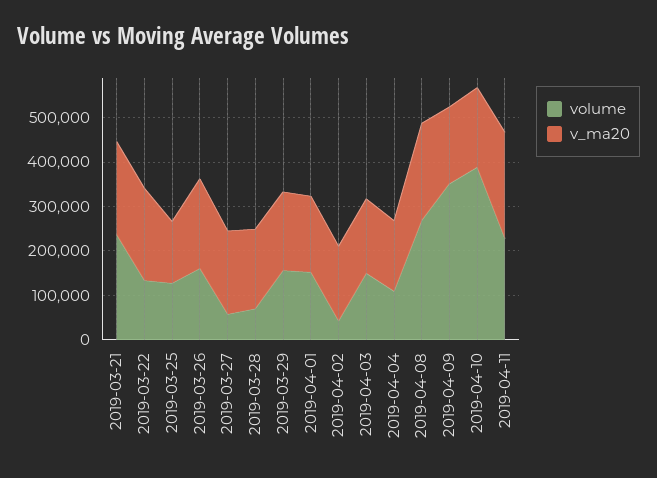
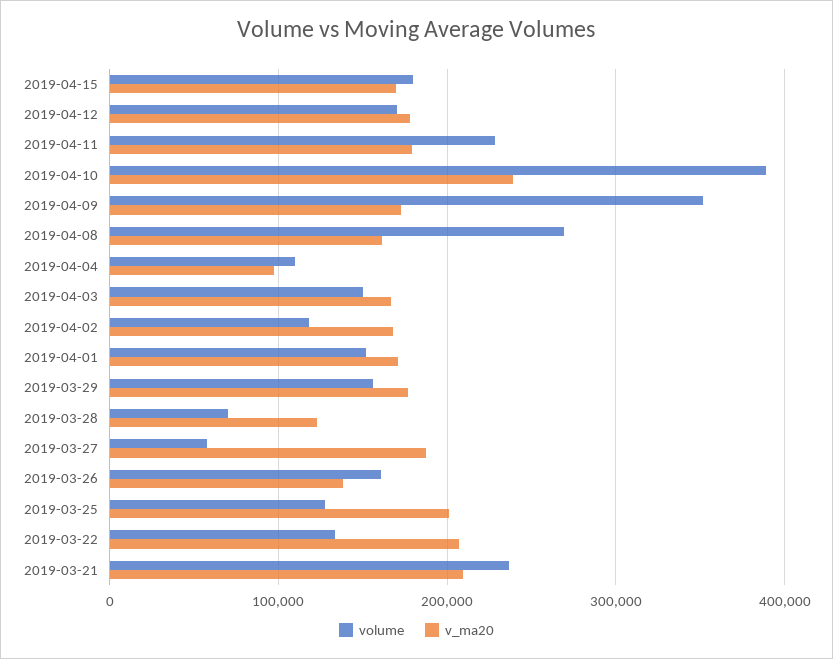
v_ma20, 2019-03-25: 140000 -> 200000
v_ma20, 2019-03-26: 200000 -> 140000
v_ma20, 2019-03-28: 180000 -> 120000
volume, 2019-04-02: 40000 -> 120000
v_ma20, 2019-04-04: 160000 -> 100000
v_ma20, 2019-04-08: 220000 -> 160000
v_ma20, 2019-04-10: 180000 -> 240000
v_ma20, 2019-04-11: 240000 -> 180000
volume, 2019-04-15: none -> 180000
v_ma20, 2019-04-15: none -> 170000
volume, 2019-04-12: none -> 170000
v_ma20, 2019-04-12: none -> 180000

